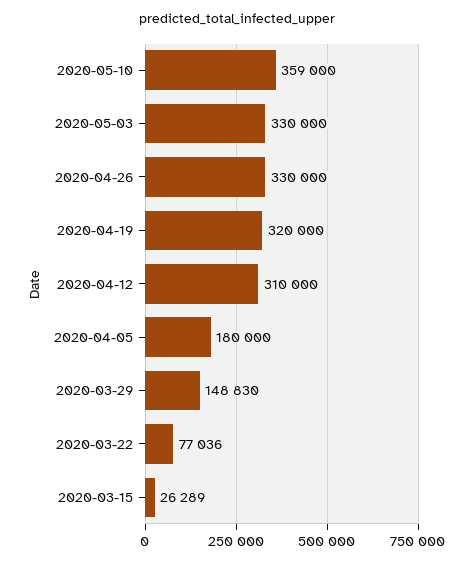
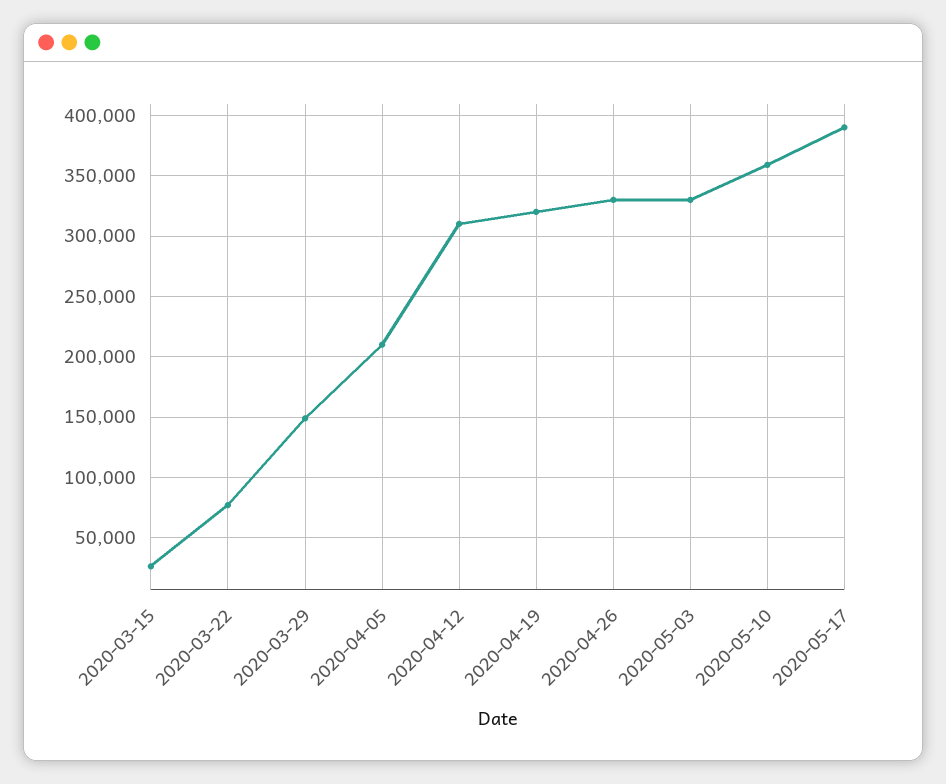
2020-04-05: 180000 -> 210000
2020-05-17: none -> 390000

